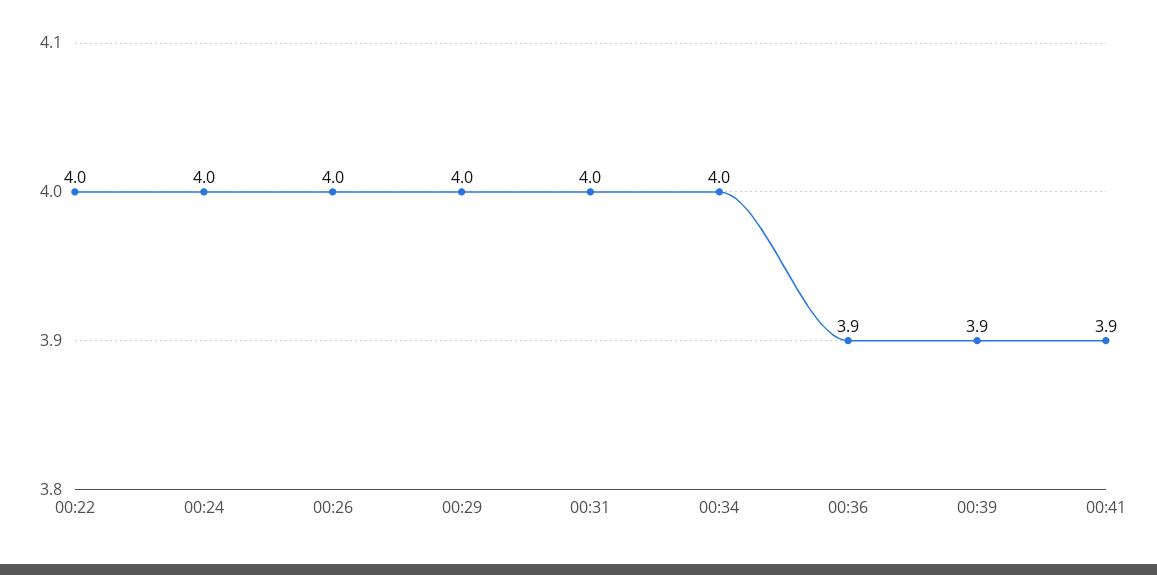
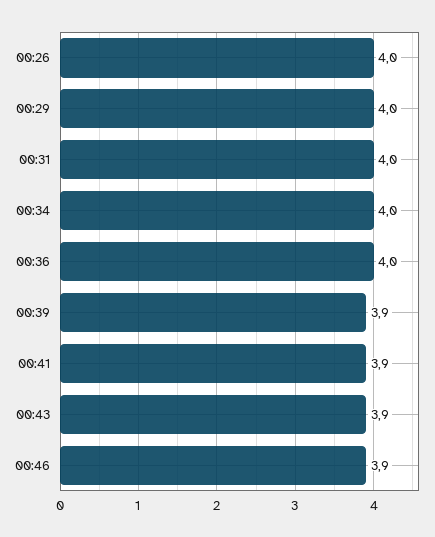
00:22: 4 -> none
00:24: 4 -> none
00:36: 3.9 -> 4
00:43: none -> 3.9
00:46: none -> 3.9

